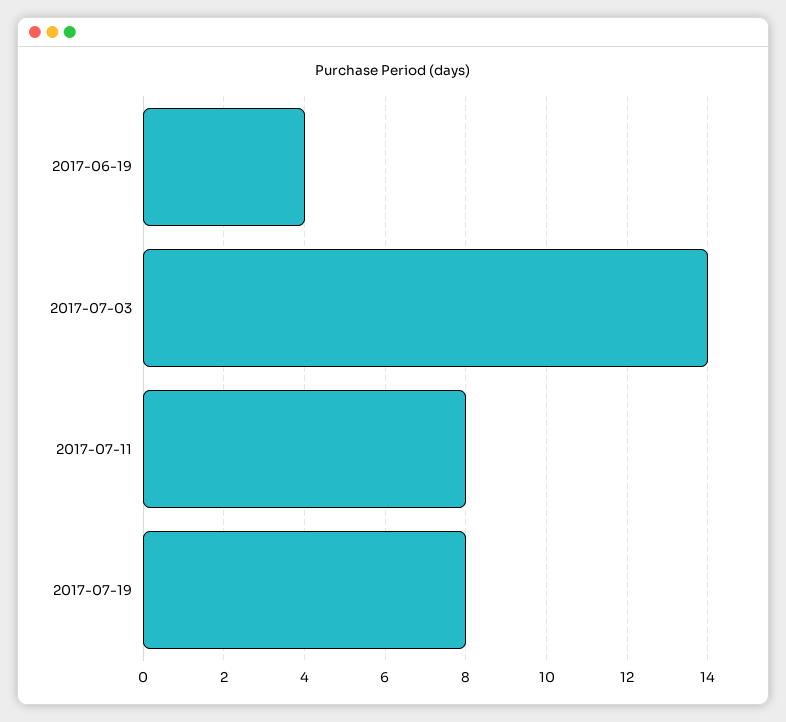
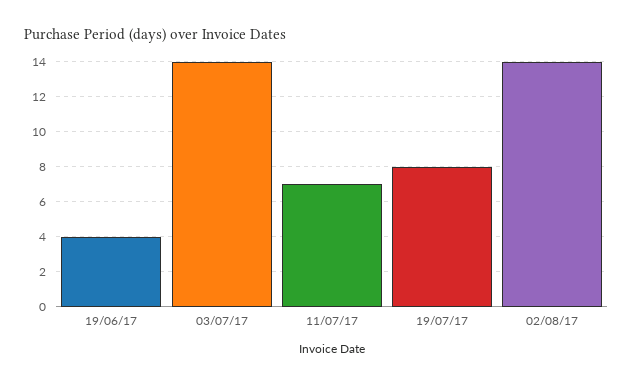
2017-07-11: 8 -> 7
02/08/17: none -> 14

